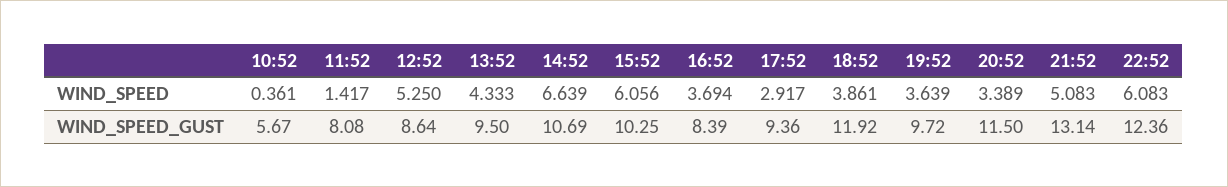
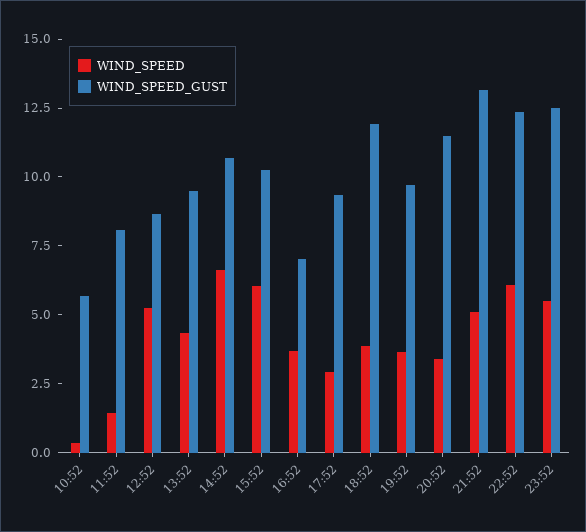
WIND_SPEED_GUST, 16:52: 8.39 -> 7
WIND_SPEED, 23:52: none -> 5.5
WIND_SPEED_GUST, 23:52: none -> 12.5

